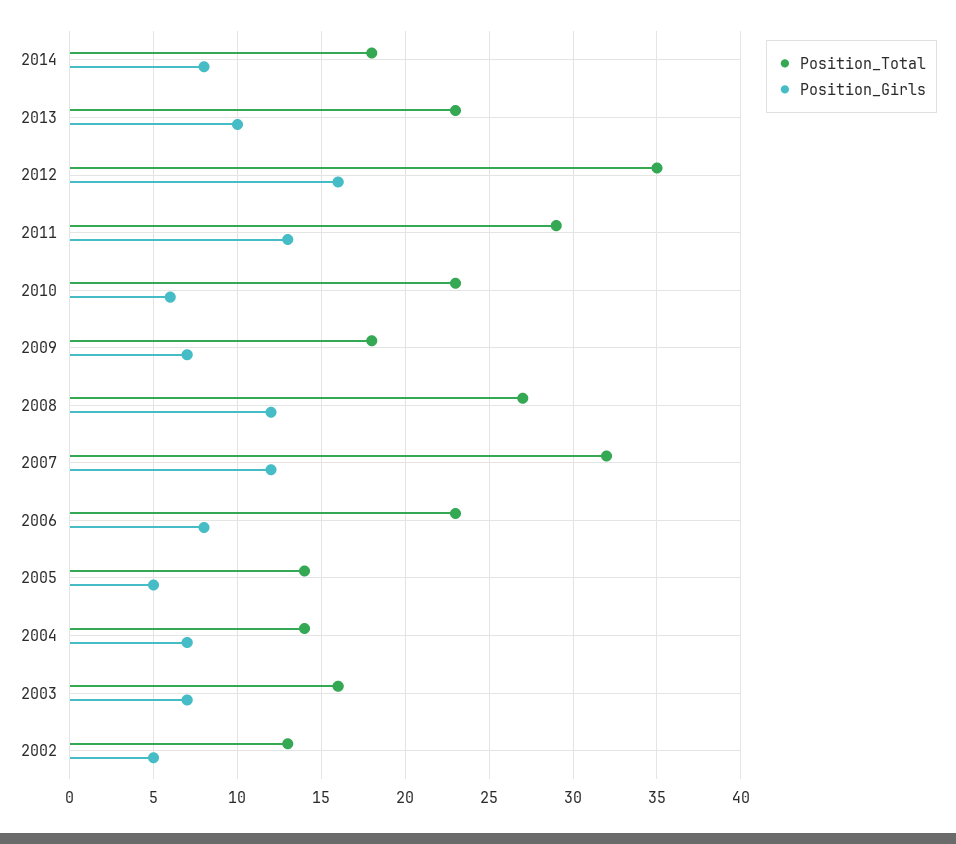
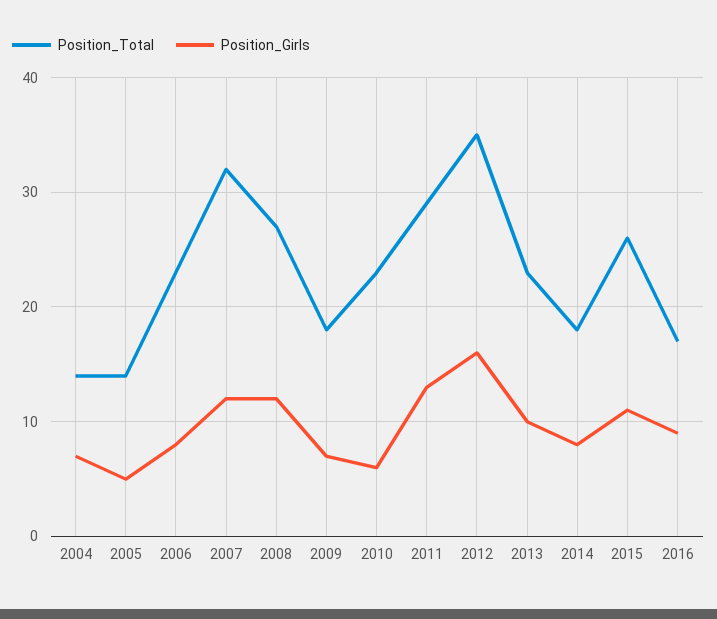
Position_Total, 2003: 16 -> none
Position_Girls, 2003: 7 -> none
Position_Total, 2002: 13 -> none
Position_Girls, 2002: 5 -> none
Position_Total, 2015: none -> 26
Position_Girls, 2015: none -> 11
Position_Total, 2016: none -> 17
Position_Girls, 2016: none -> 9

